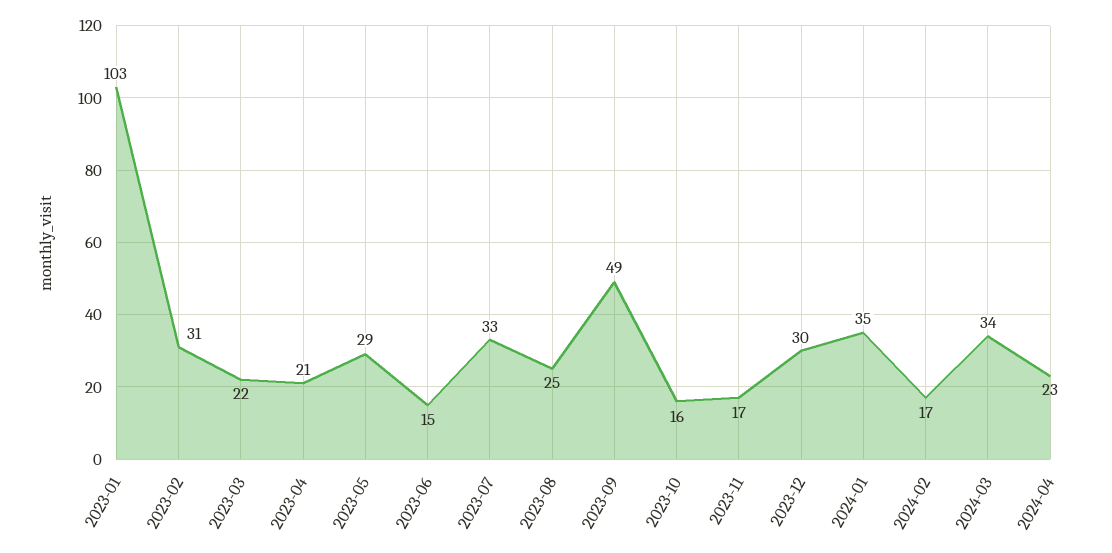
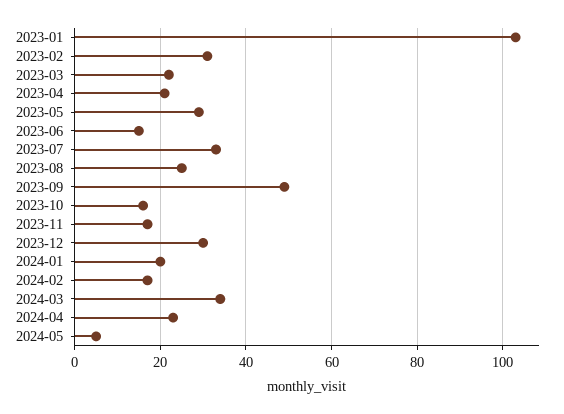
2024-01: 35 -> 20
2024-05: none -> 5

